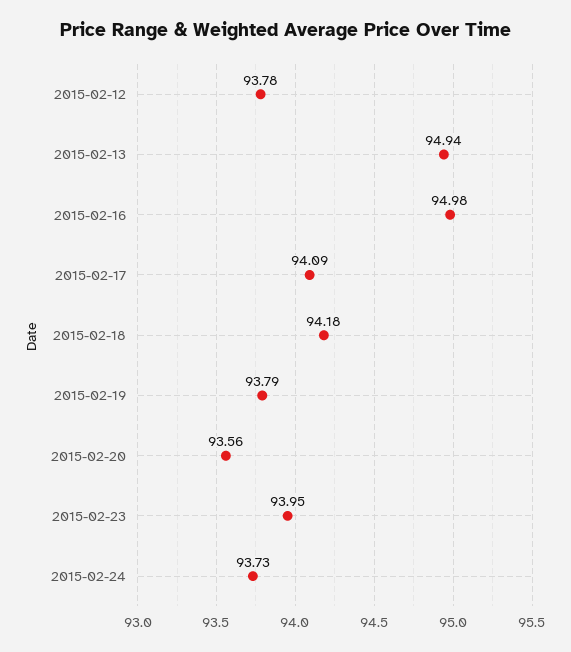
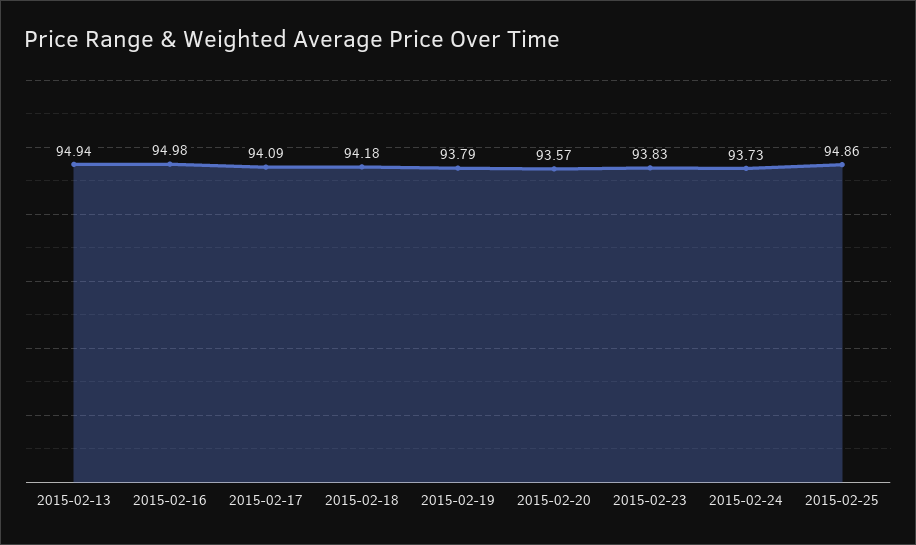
2015-02-12: 93.78 -> none
2015-02-20: 93.56 -> 93.57
2015-02-23: 93.95 -> 93.83
2015-02-25: none -> 94.86

